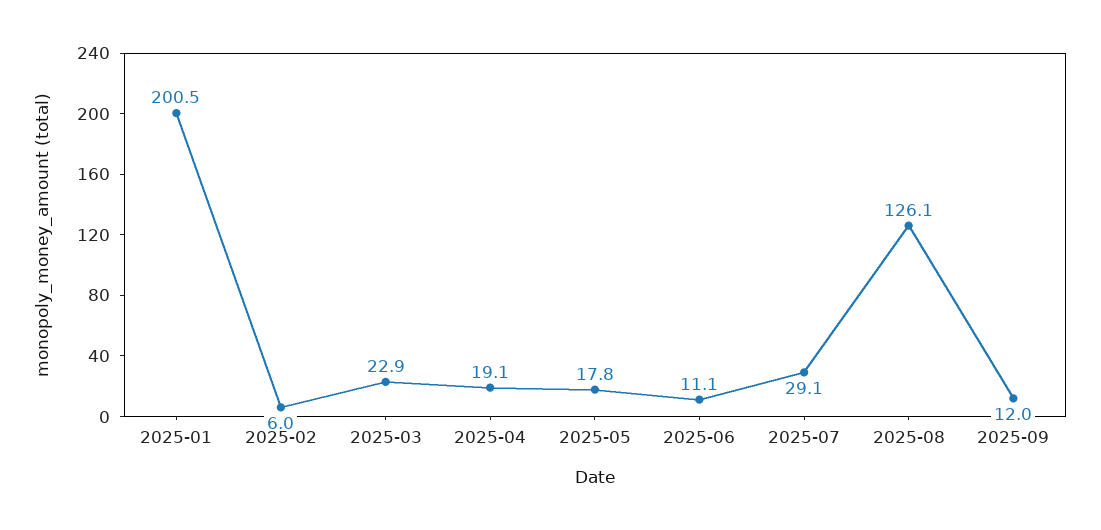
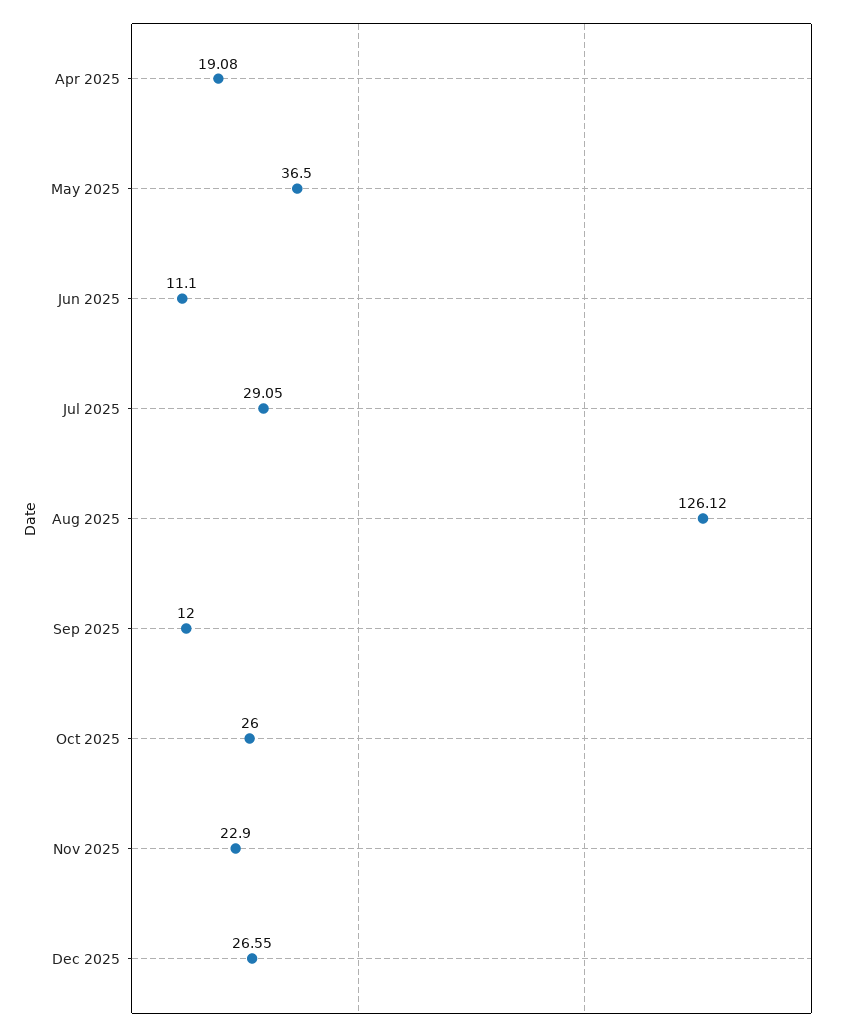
2025-01: 200.5 -> none
2025-02: 6 -> none
2025-03: 22.9 -> none
2025-05: 17.8 -> 36.5
Oct 2025: none -> 26
Nov 2025: none -> 22.9
Dec 2025: none -> 26.55

